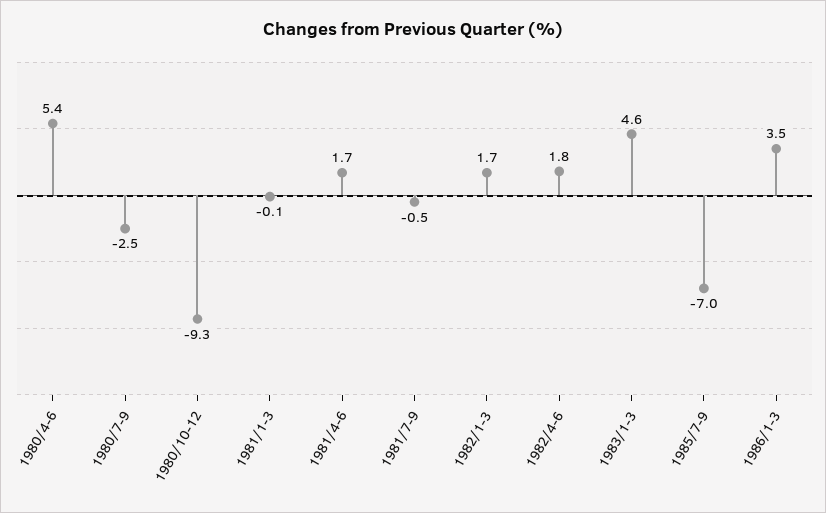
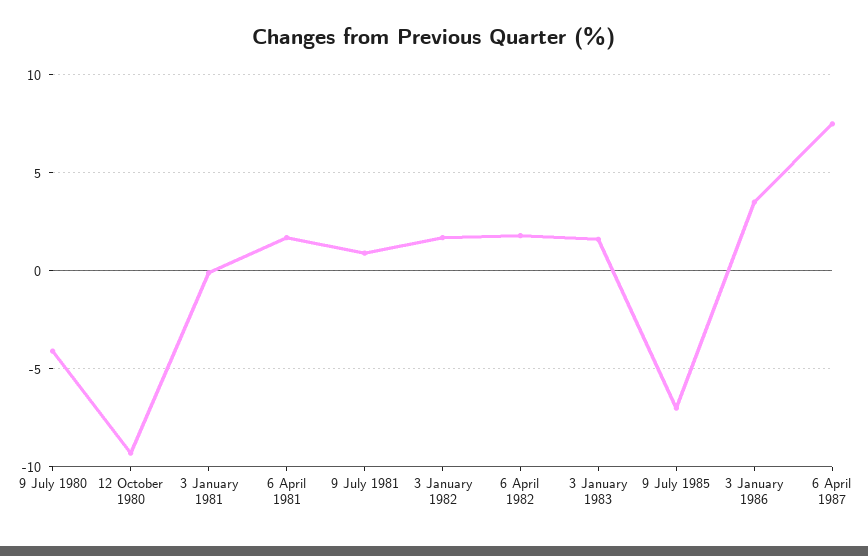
1980/4-6: 5.4 -> none
1980/7-9: -2.5 -> -4
1981/7-9: -0.5 -> 1
1983/1-3: 4.6 -> 1.5
6 April 1987: none -> 7.5

